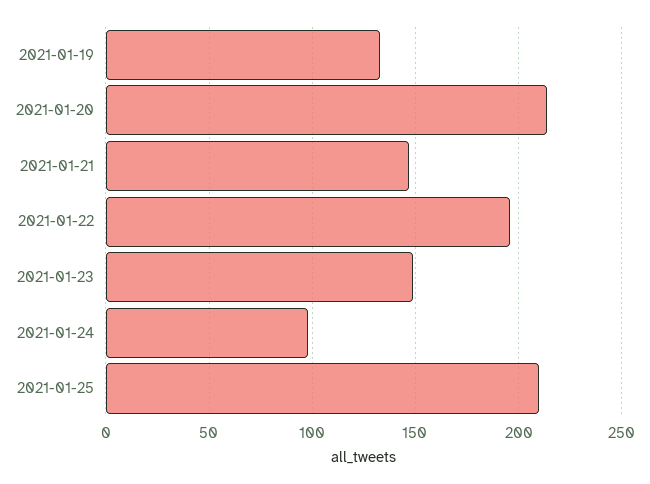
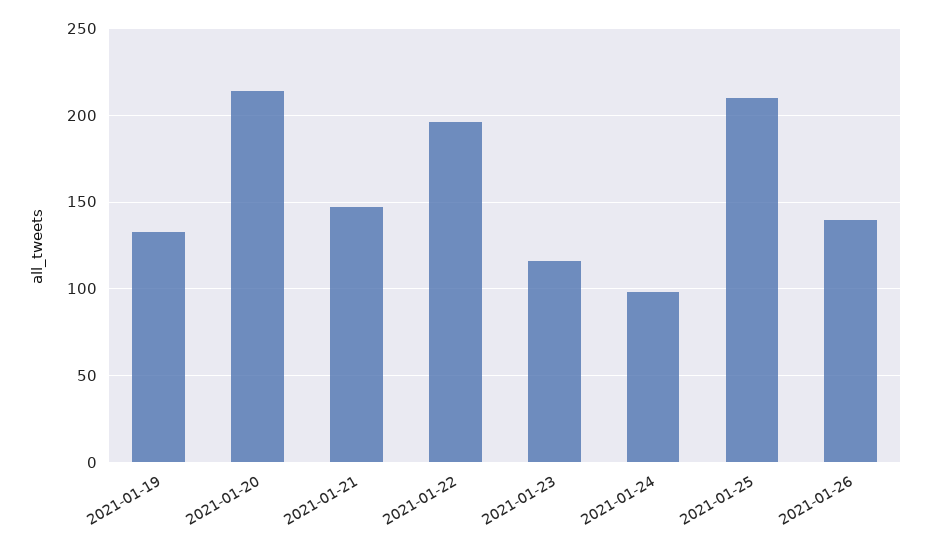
2021-01-23: 150 -> 115
2021-01-26: none -> 140

